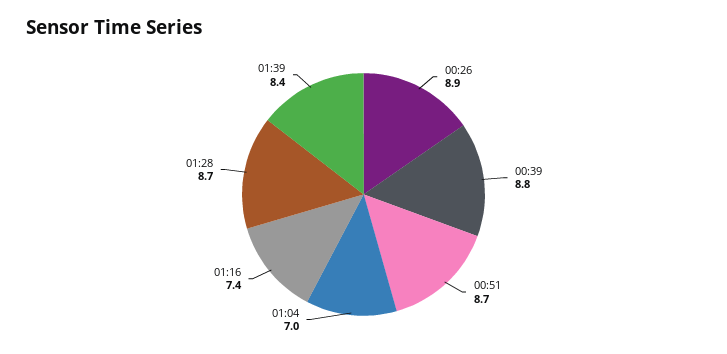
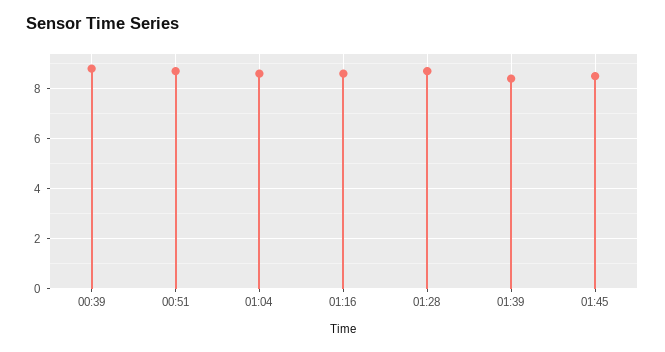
00:26: 8.9 -> none
01:04: 7 -> 8.5
01:16: 7.4 -> 8.5
01:45: none -> 8.5

